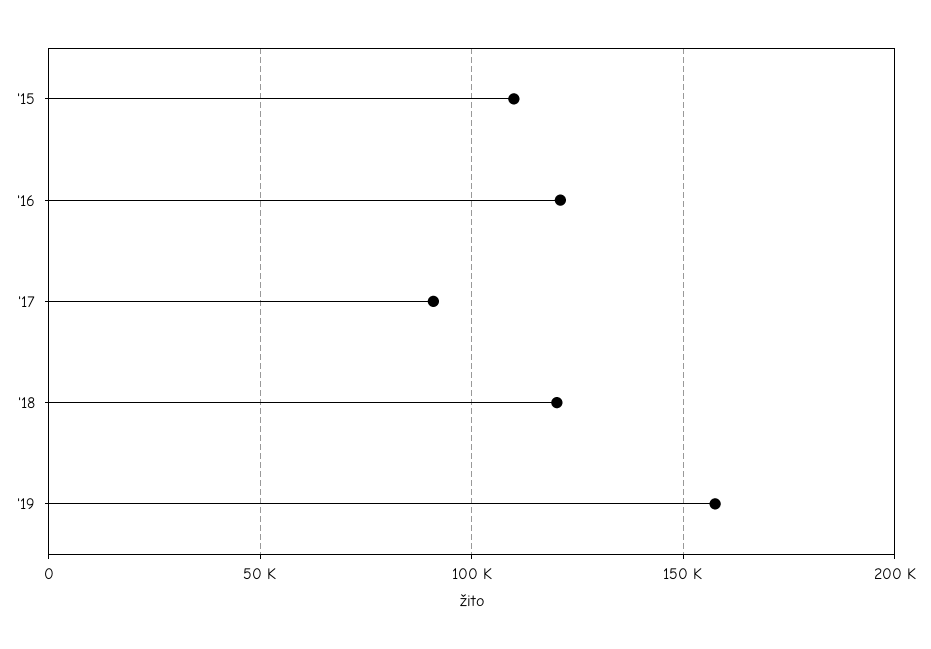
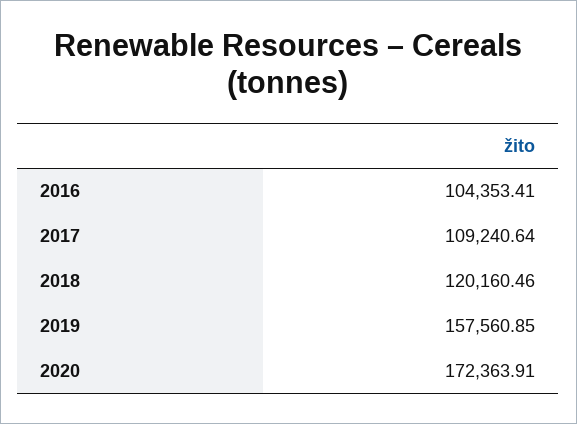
'15: 110000 -> none
'16: 120000 -> 104353.41
'17: 90000 -> 109240.64
2020: none -> 172363.91

